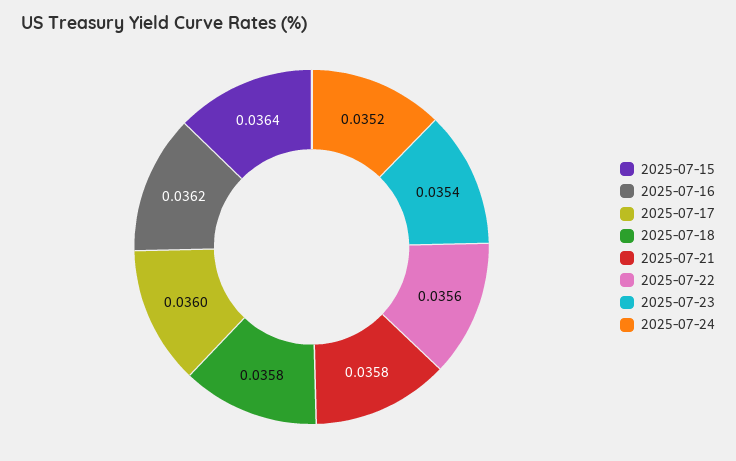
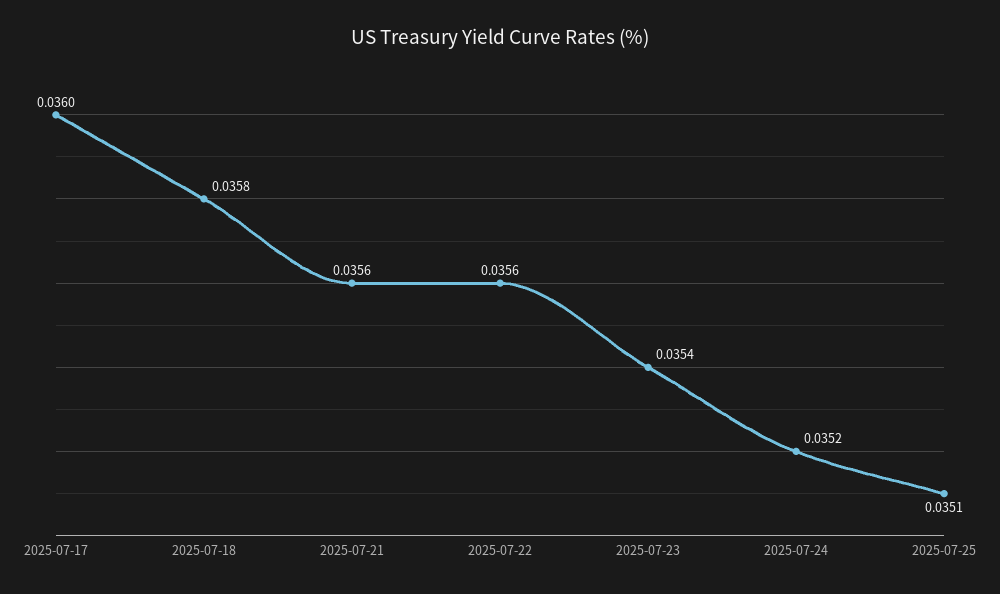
2025-07-15: 0.0364 -> none
2025-07-16: 0.0362 -> none
2025-07-21: 0.0358 -> 0.0356
2025-07-25: none -> 0.0351

